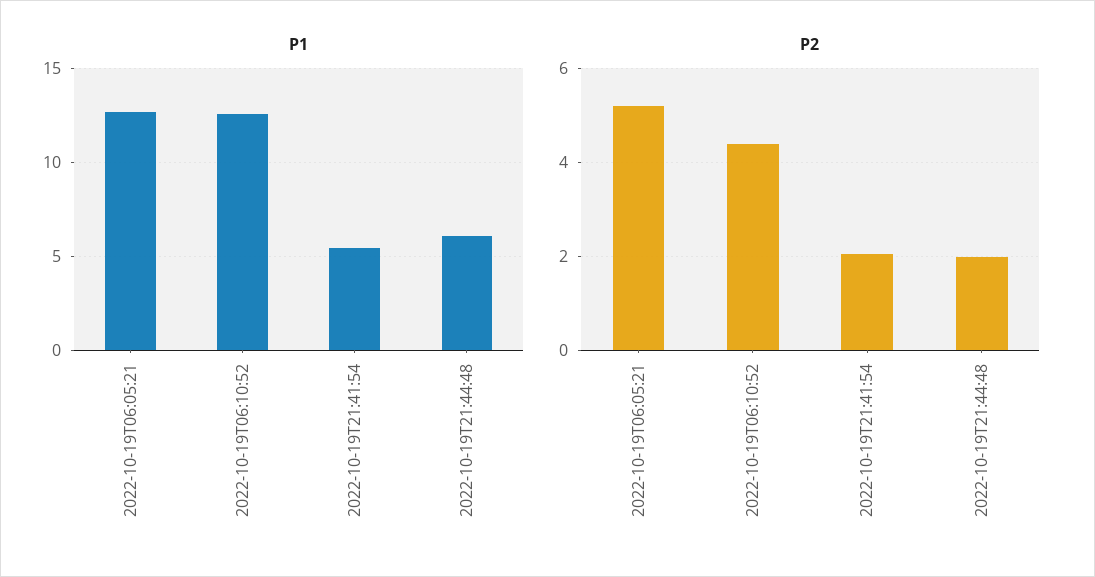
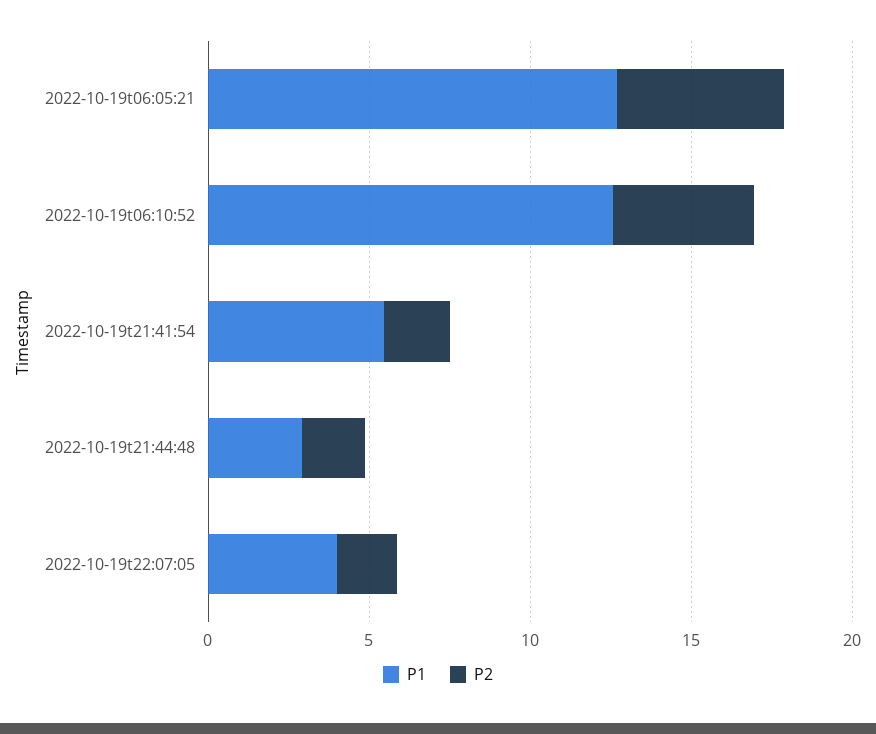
P1, 2022-10-19T21:44:48: 6 -> 3
P1, 2022-10-19t22:07:05: none -> 4
P2, 2022-10-19t22:07:05: none -> 2

